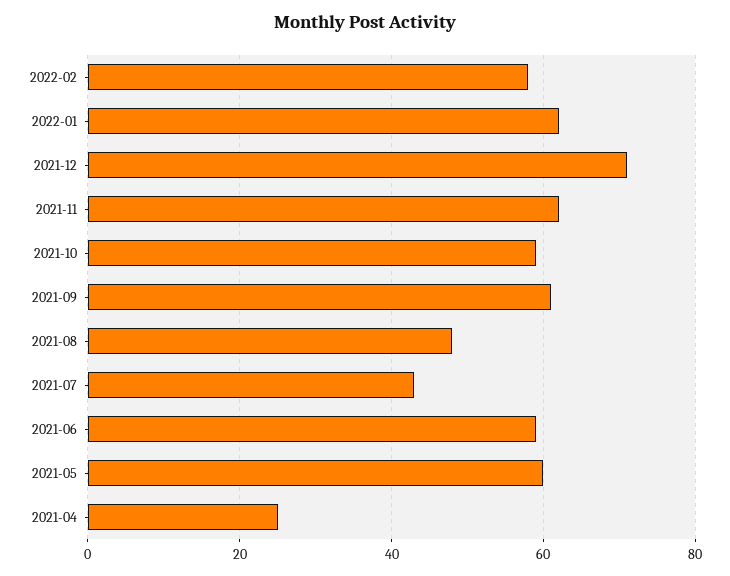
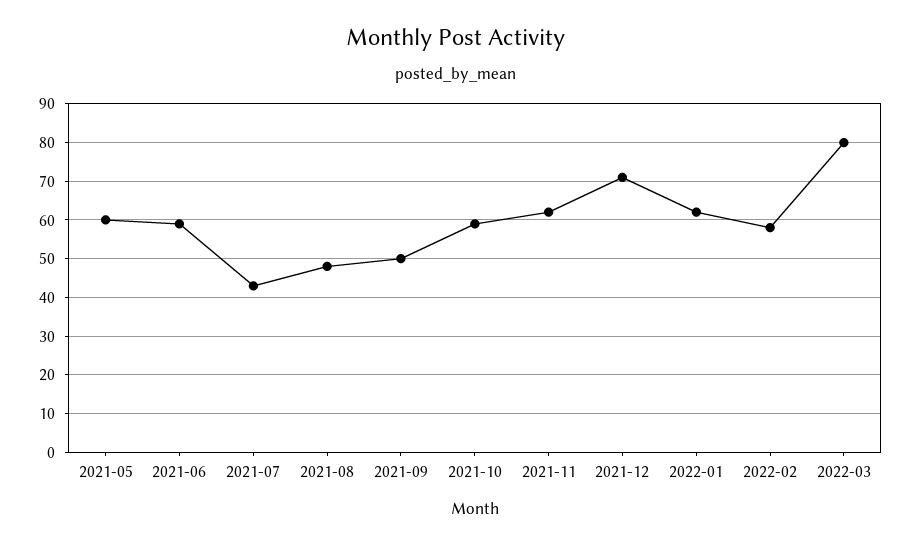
2021-09: 60 -> 50
2021-04: 25 -> none
2022-03: none -> 80

